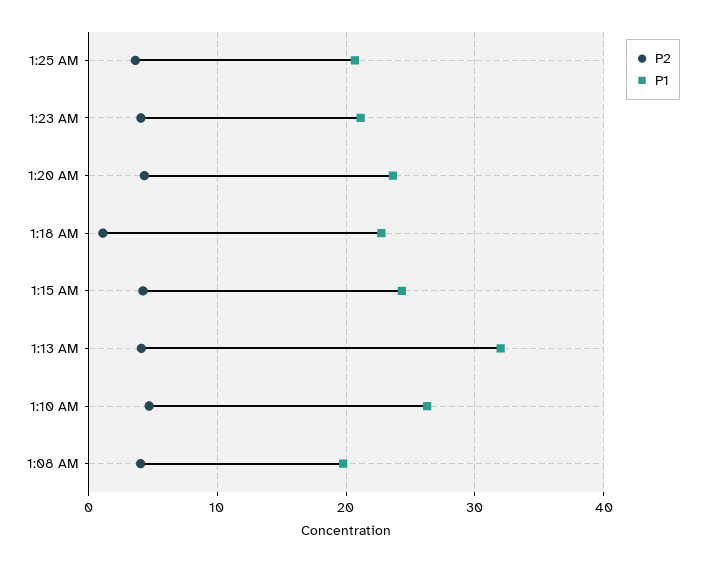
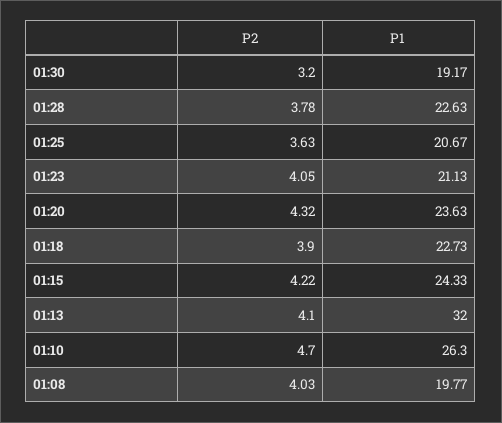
P2, 1:18 AM: 1 -> 3.9
P2, 01:30: none -> 3.2
P1, 01:30: none -> 19.17
P2, 01:28: none -> 3.78
P1, 01:28: none -> 22.63

